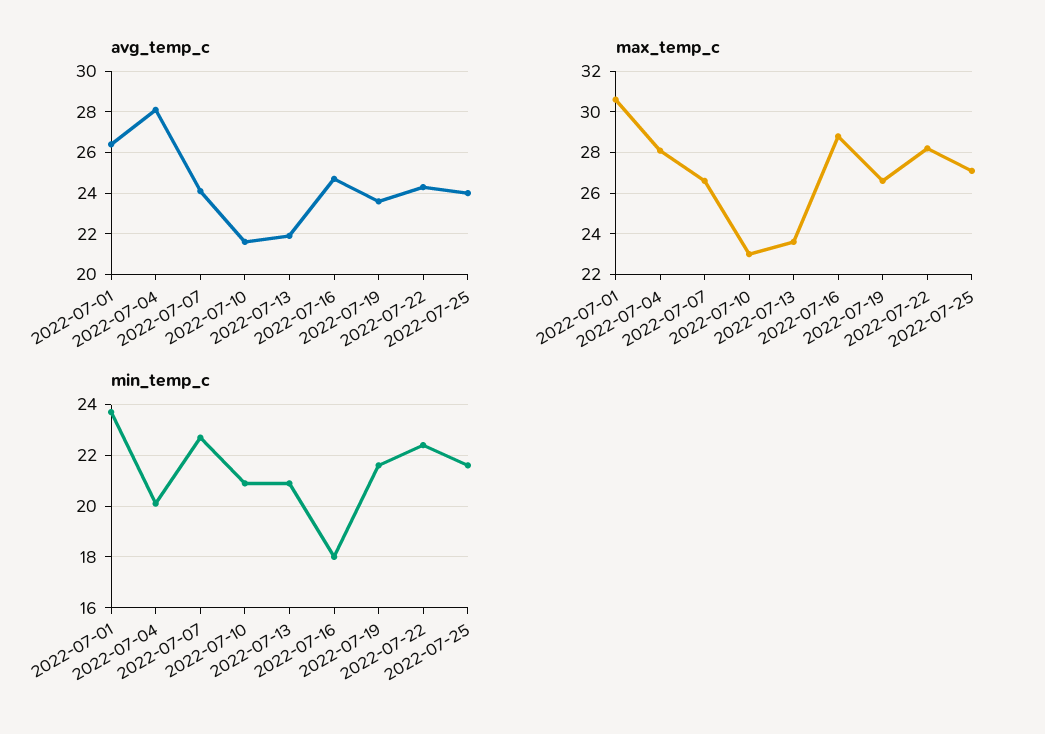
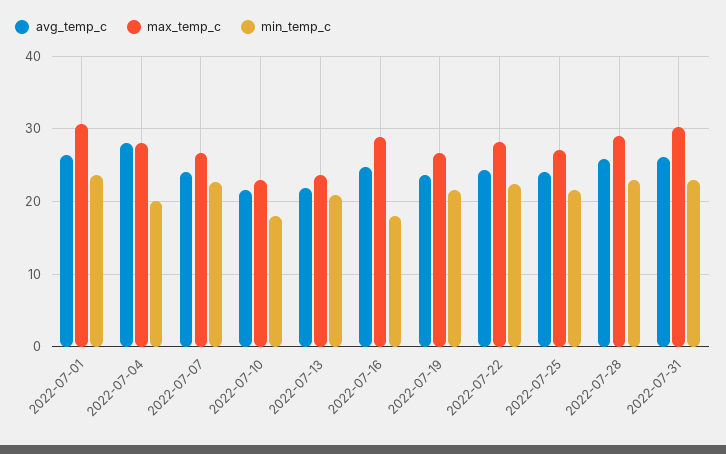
min_temp_c, 2022-07-10: 21 -> 18
avg_temp_c, 2022-07-28: none -> 26
max_temp_c, 2022-07-28: none -> 29
min_temp_c, 2022-07-28: none -> 23
avg_temp_c, 2022-07-31: none -> 26
max_temp_c, 2022-07-31: none -> 30
min_temp_c, 2022-07-31: none -> 23

